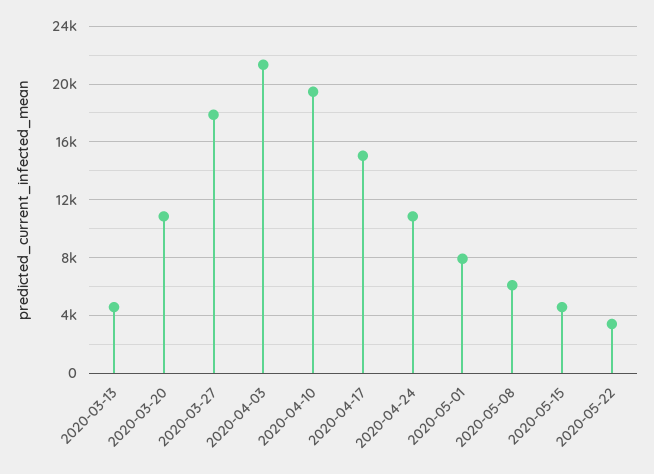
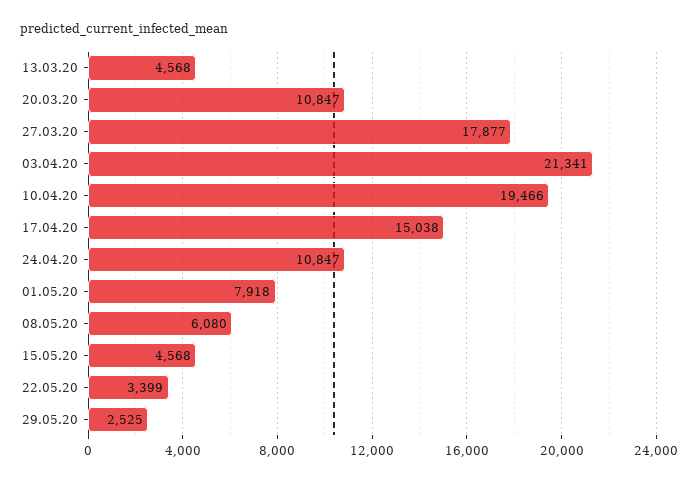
29.05.20: none -> 2525

